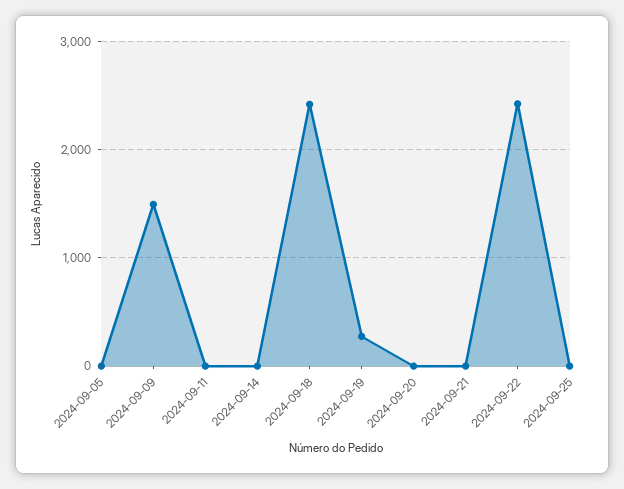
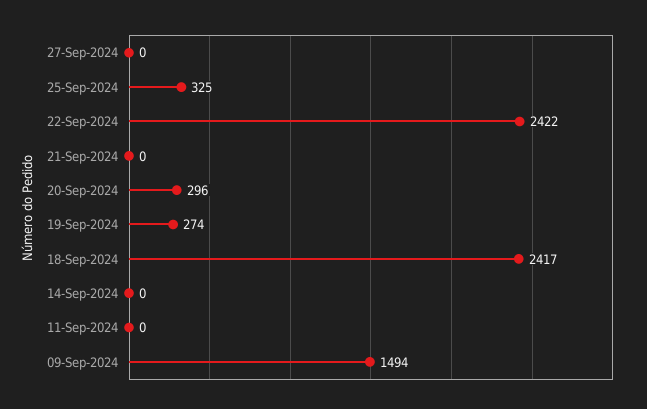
2024-09-05: 0 -> none
2024-09-20: 0 -> 296
2024-09-25: 0 -> 325
27-Sep-2024: none -> 0

